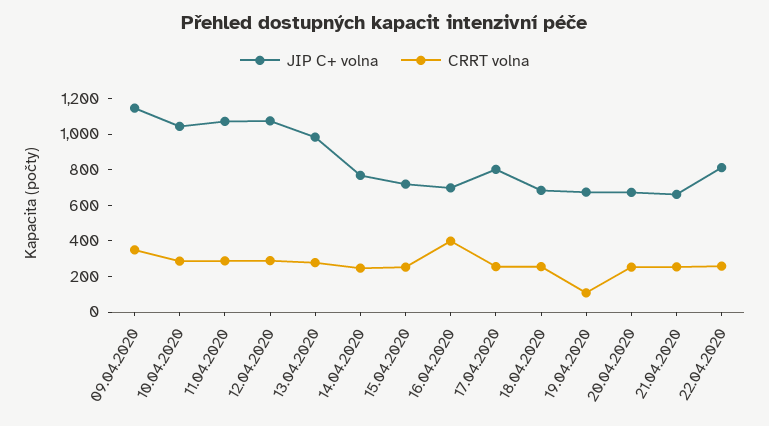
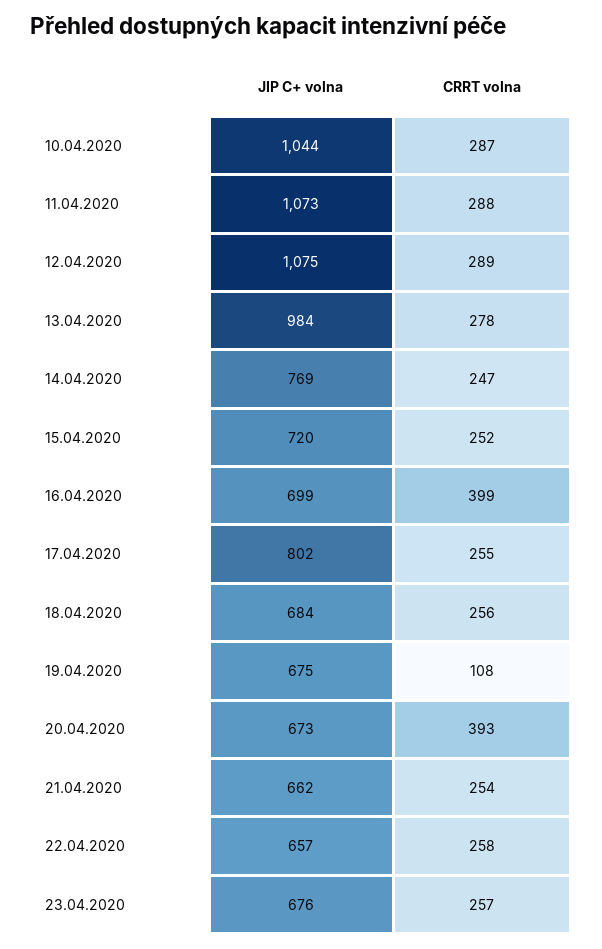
JIP C+ volna, 09.04.2020: 1150 -> none
CRRT volna, 09.04.2020: 350 -> none
CRRT volna, 20.04.2020: 250 -> 393
JIP C+ volna, 22.04.2020: 800 -> 657
JIP C+ volna, 23.04.2020: none -> 676
CRRT volna, 23.04.2020: none -> 257

